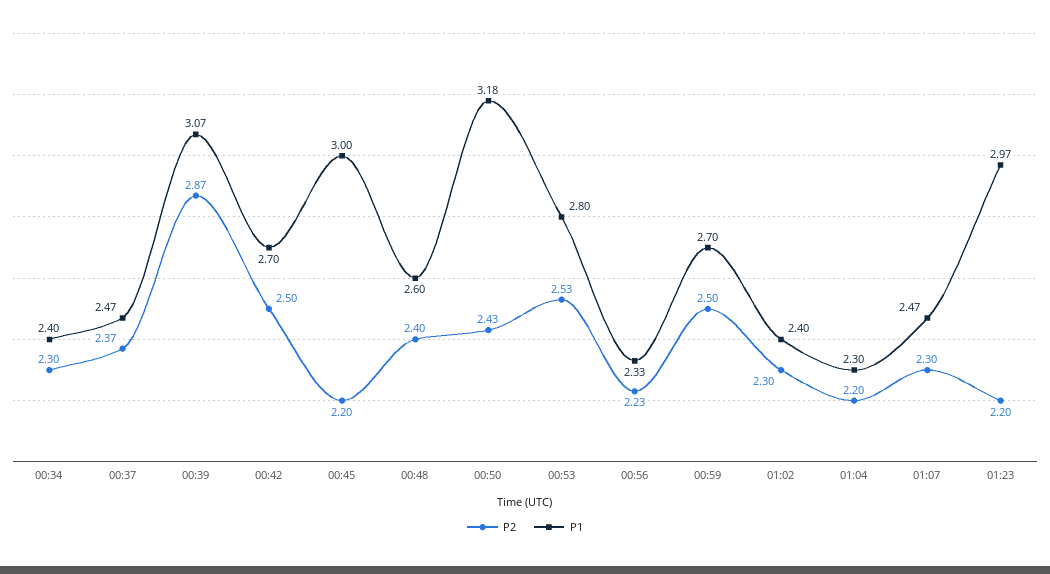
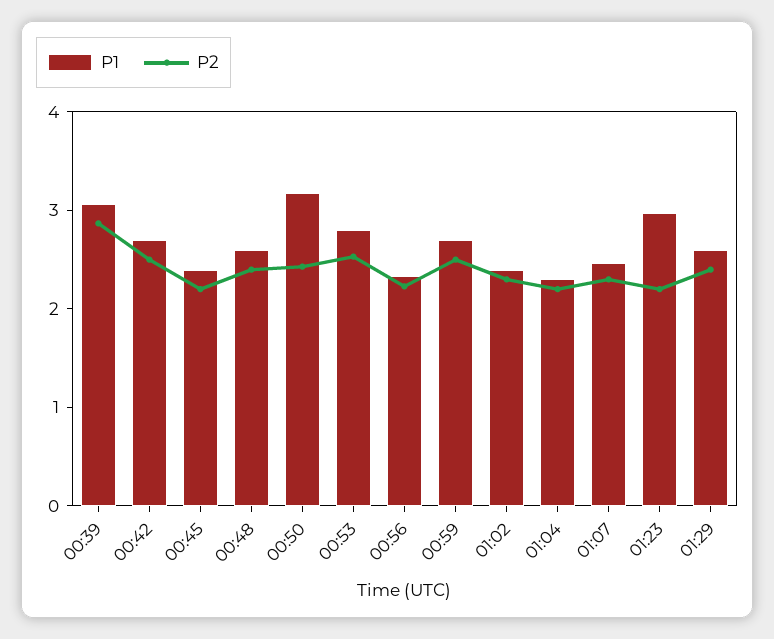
P2, 00:34: 2.3 -> none
P1, 00:34: 2.4 -> none
P2, 00:37: 2.37 -> none
P1, 00:37: 2.47 -> none
P1, 00:45: 3 -> 2.4
P1, 01:29: none -> 2.6
P2, 01:29: none -> 2.4

